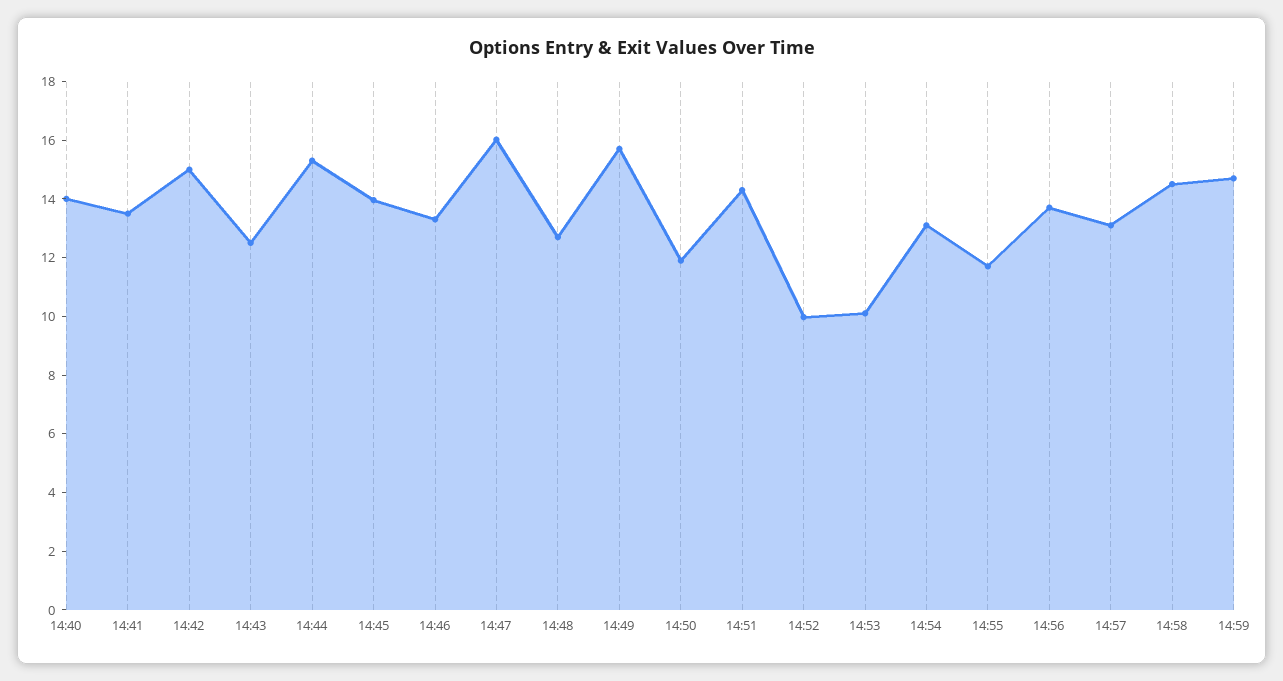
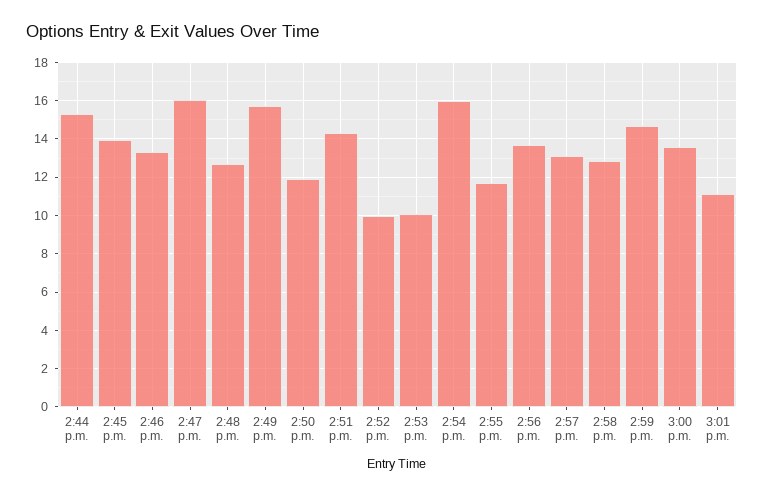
14:40: 14 -> none
14:41: 13.5 -> none
14:42: 15 -> none
14:43: 12.5 -> none
14:54: 13 -> 16
14:58: 14.5 -> 13
3:00 p.m.: none -> 13.5
3:01 p.m.: none -> 11

